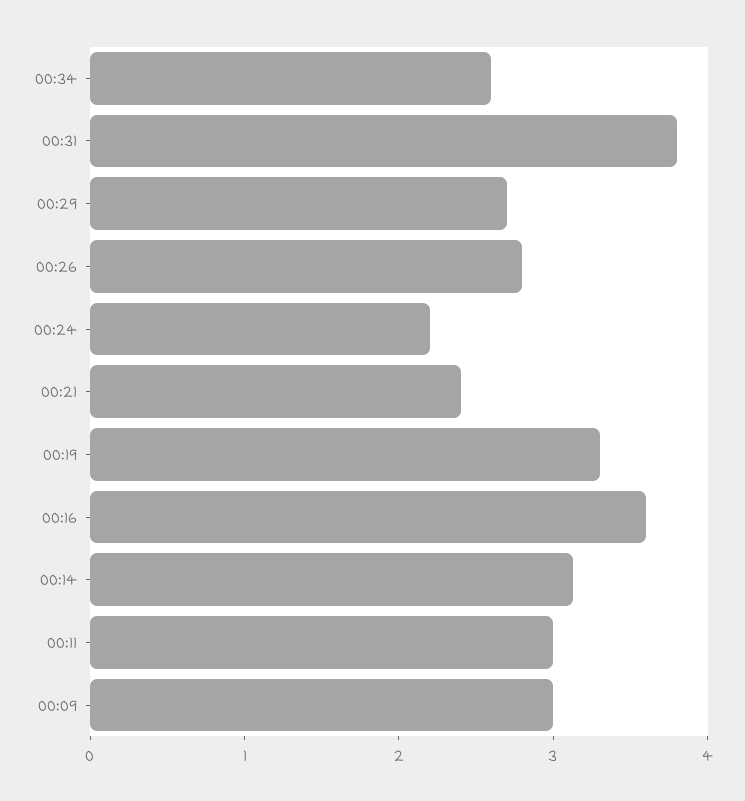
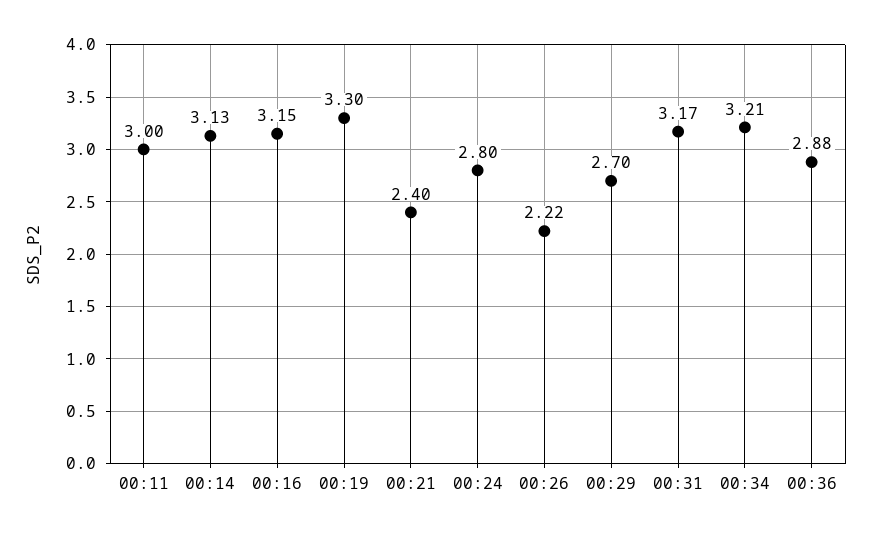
00:34: 2.6 -> 3.21
00:31: 3.8 -> 3.17
00:26: 2.8 -> 2.22
00:24: 2.2 -> 2.8
00:16: 3.6 -> 3.15
00:09: 3 -> none
00:36: none -> 2.88

